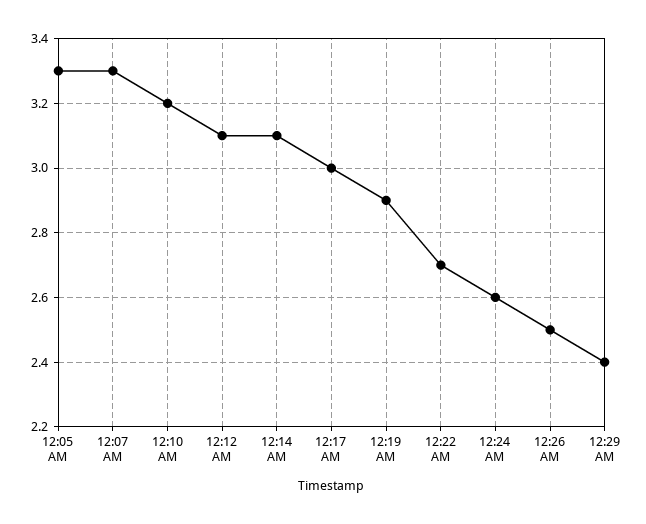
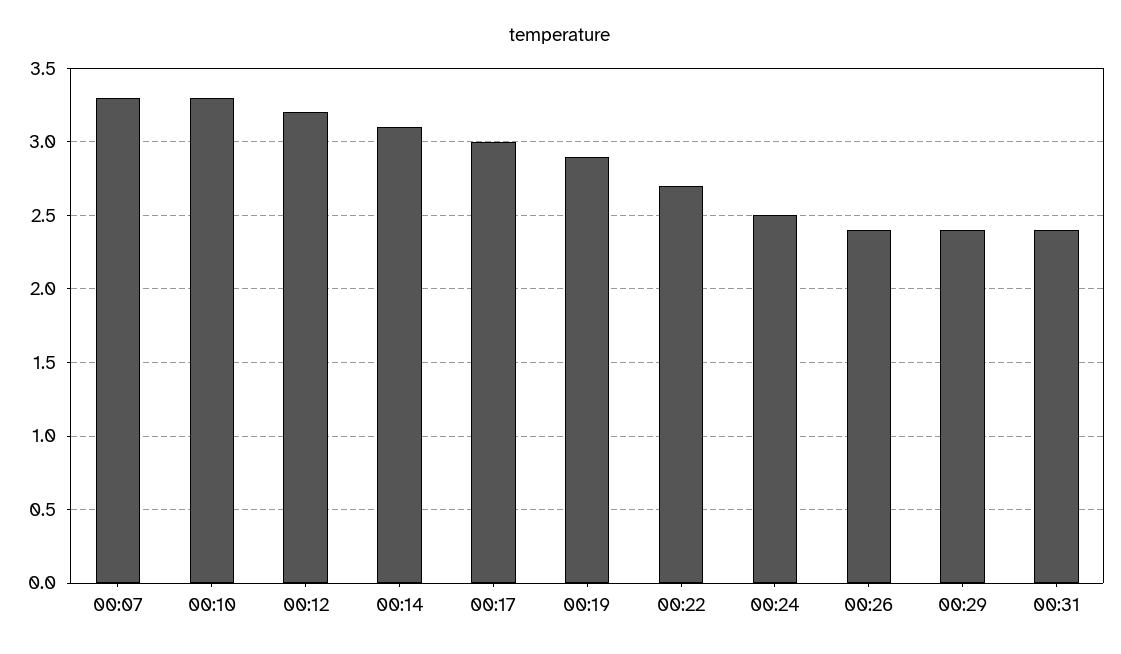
12:05 AM: 3.3 -> none
12:10 AM: 3.2 -> 3.3
12:12 AM: 3.1 -> 3.2
12:24 AM: 2.6 -> 2.5
12:26 AM: 2.5 -> 2.4
00:31: none -> 2.4

